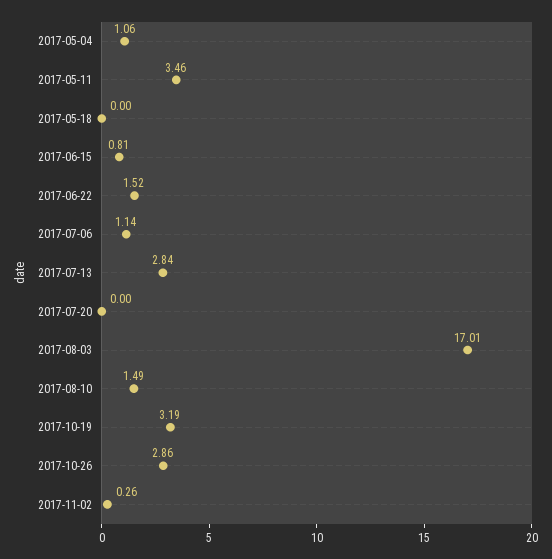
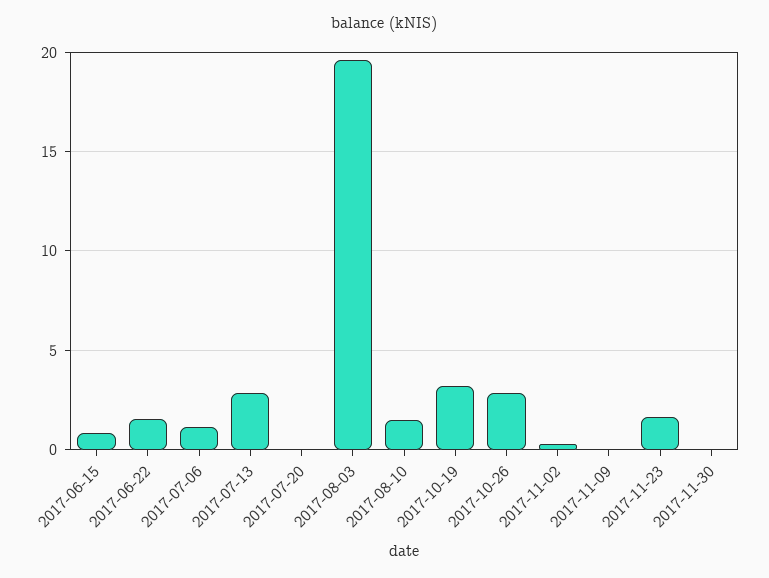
2017-05-04: 1.06 -> none
2017-05-11: 3.46 -> none
2017-05-18: 0 -> none
2017-08-03: 17.01 -> 19.5
2017-11-09: none -> 0
2017-11-23: none -> 1.5
2017-11-30: none -> 0

